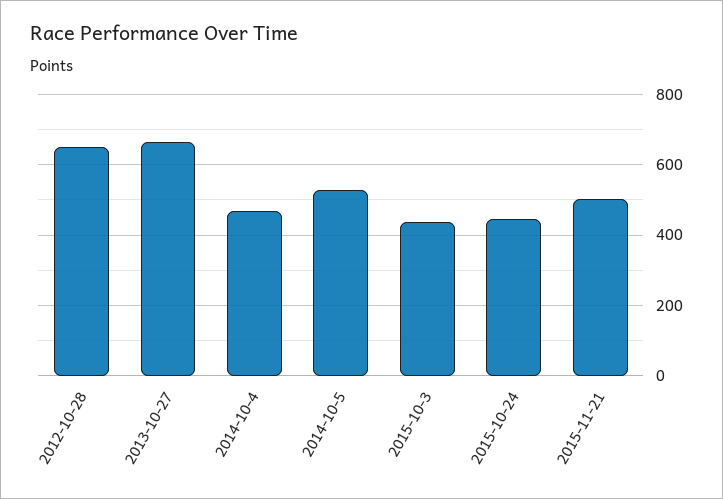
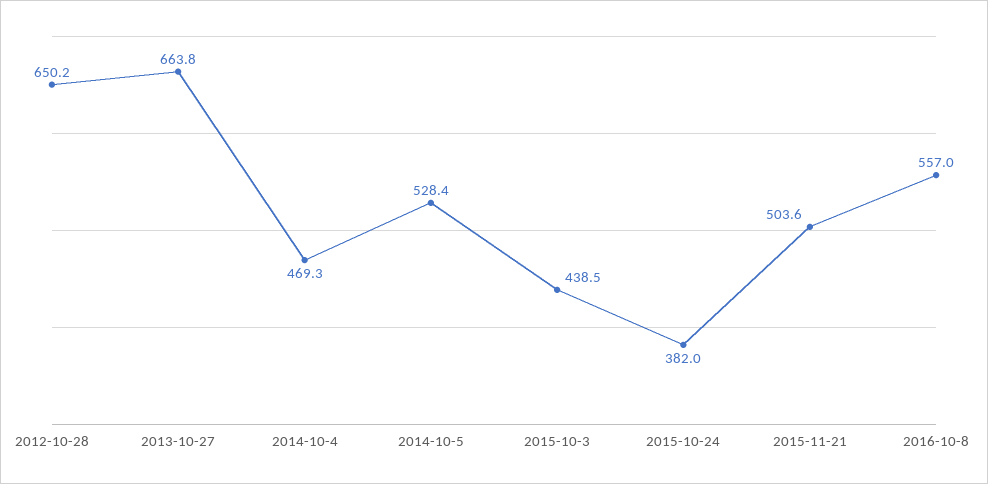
2015-10-24: 440 -> 382
2016-10-8: none -> 557

